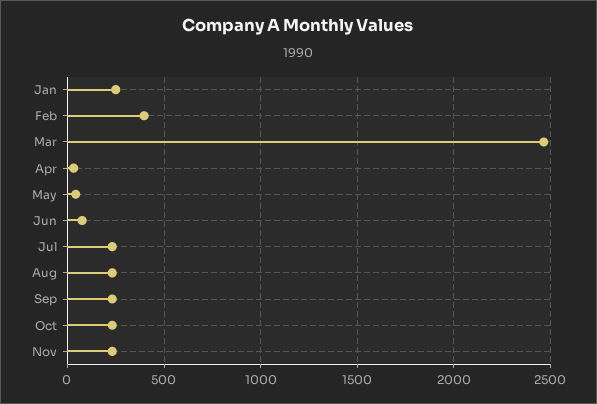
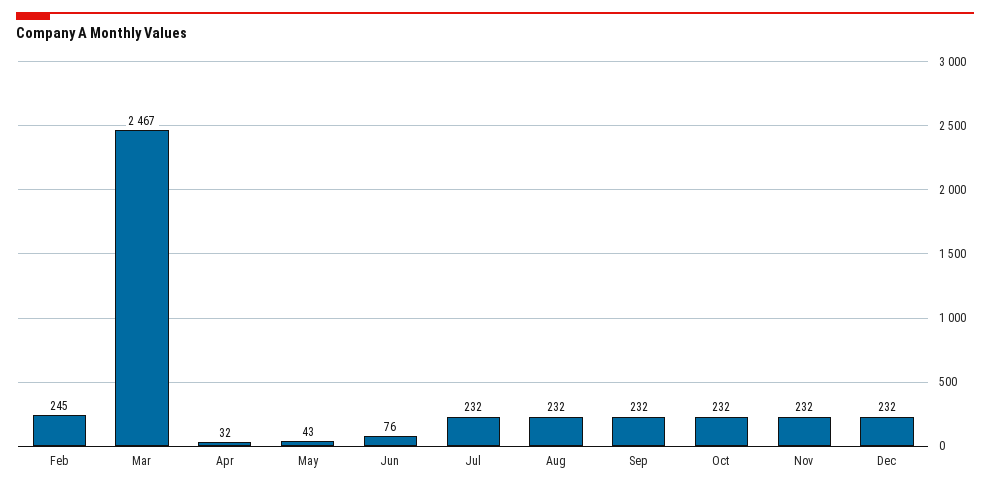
Jan: 250 -> none
Feb: 400 -> 245
Dec: none -> 232

